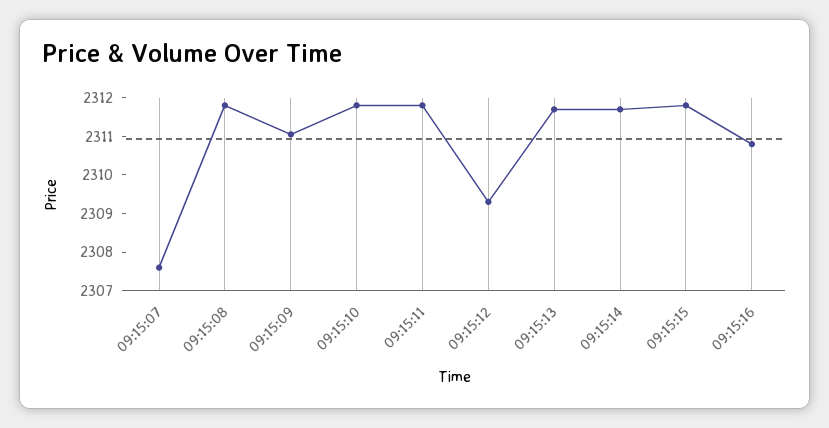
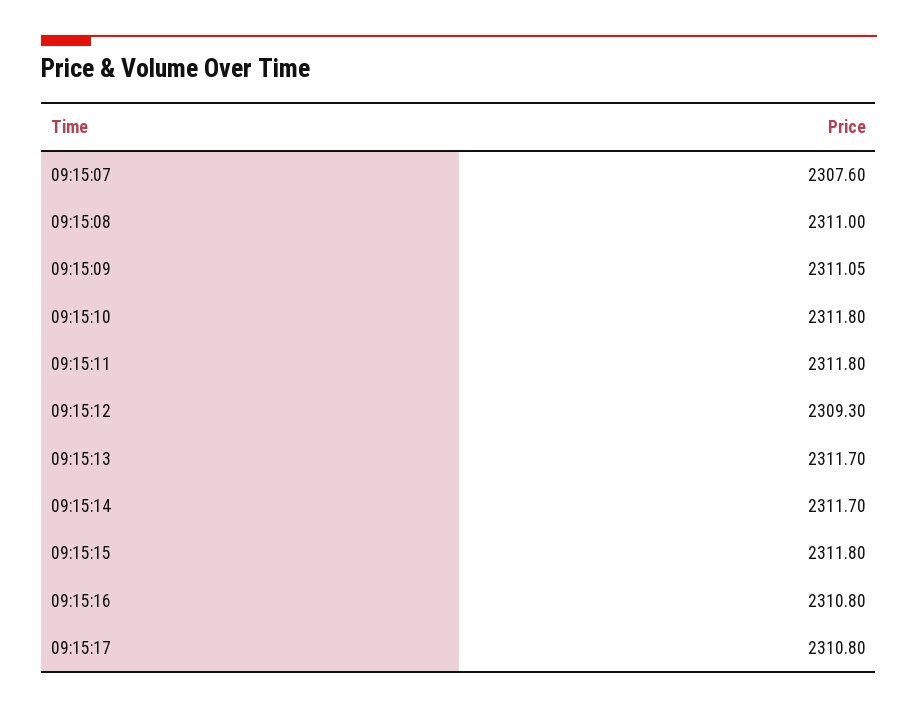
09:15:08: 2311.75 -> 2311
09:15:17: none -> 2310.8

